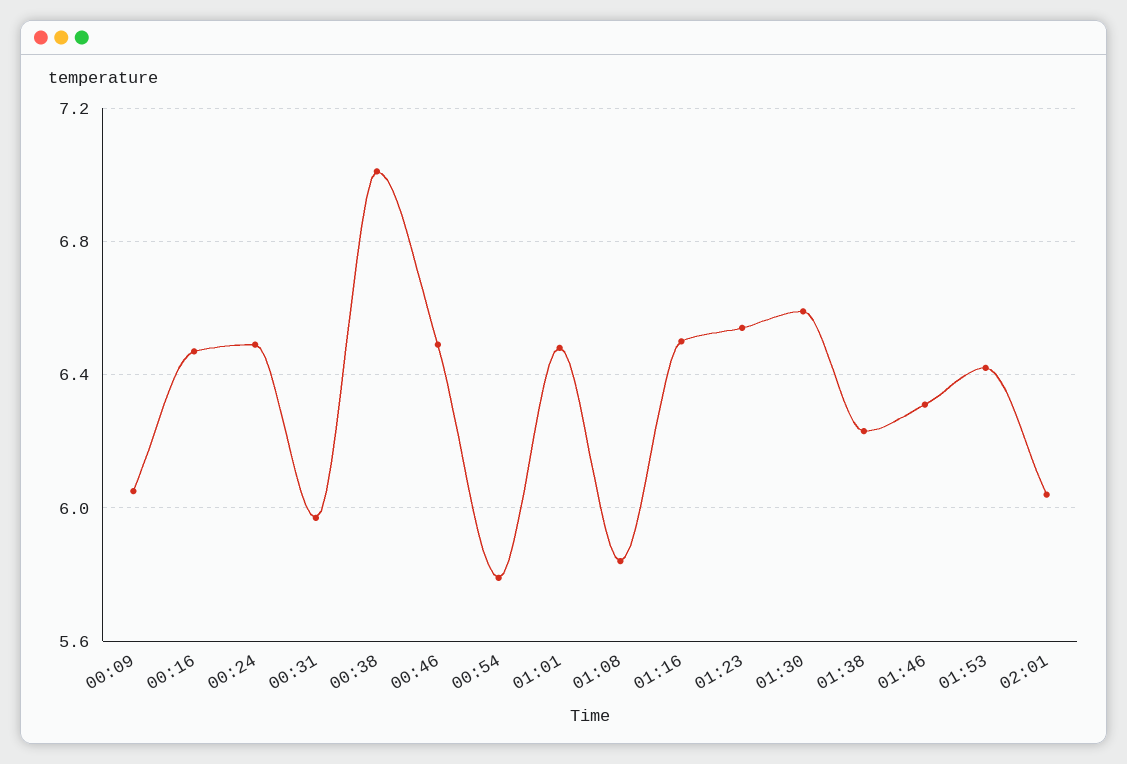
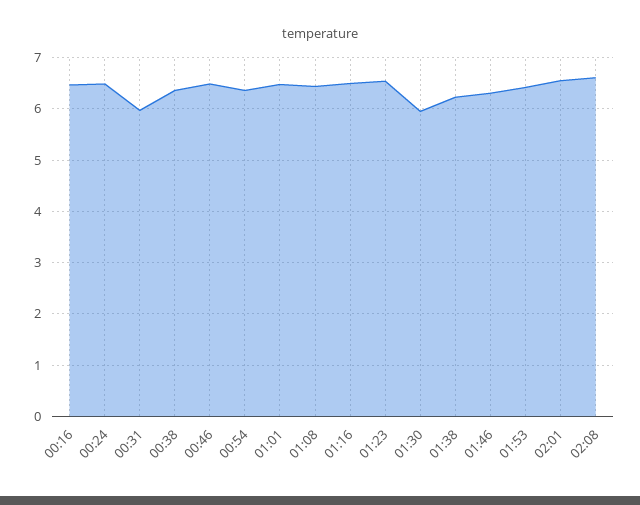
00:09: 6.05 -> none
00:38: 7 -> 6.4
00:54: 5.8 -> 6.4
01:08: 5.85 -> 6.4
01:30: 6.6 -> 6
02:01: 6.05 -> 6.6
02:08: none -> 6.6

